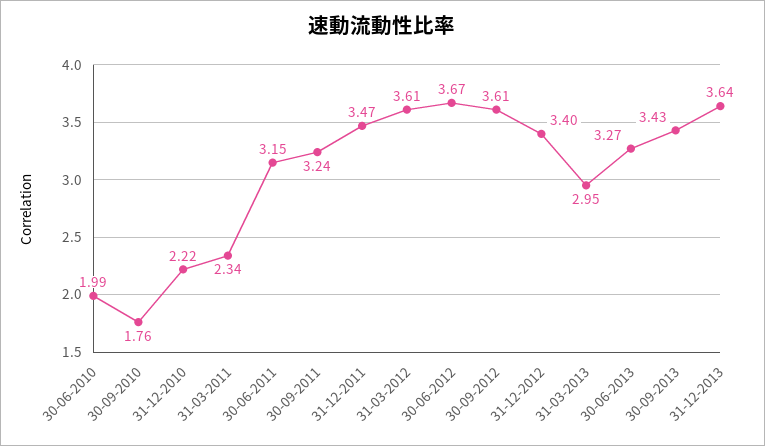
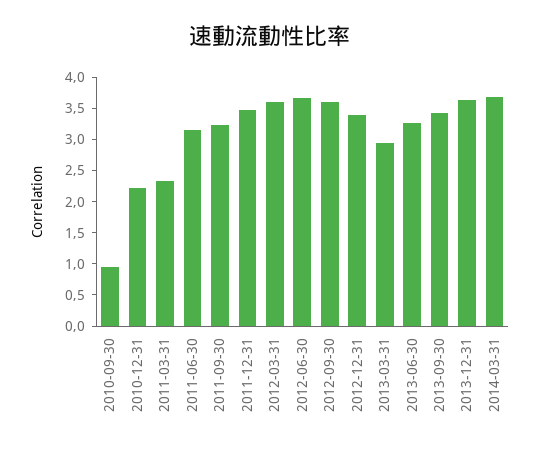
30-06-2010: 1.99 -> none
30-09-2010: 1.76 -> 1
2014-03-31: none -> 3.75

